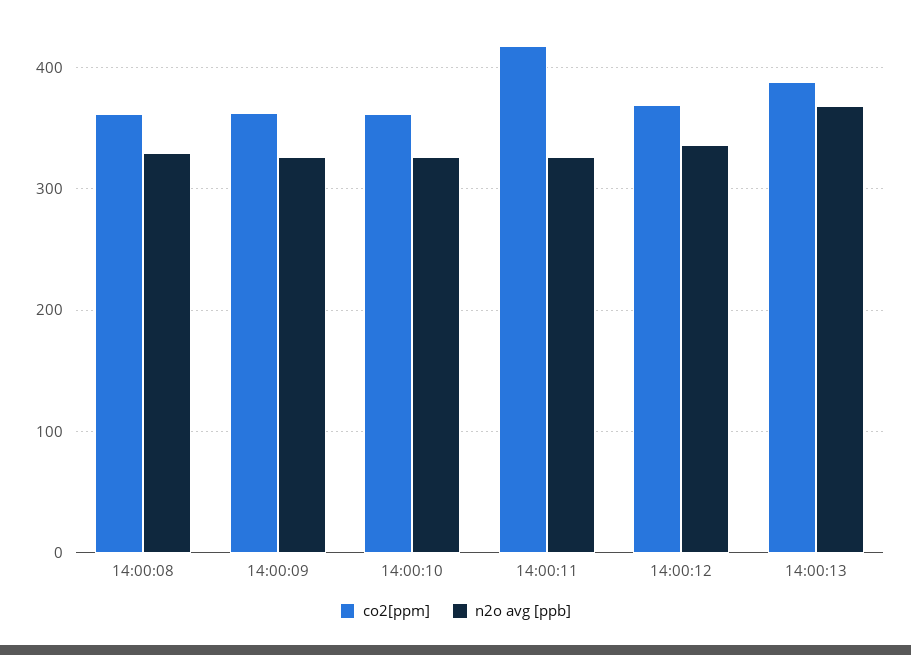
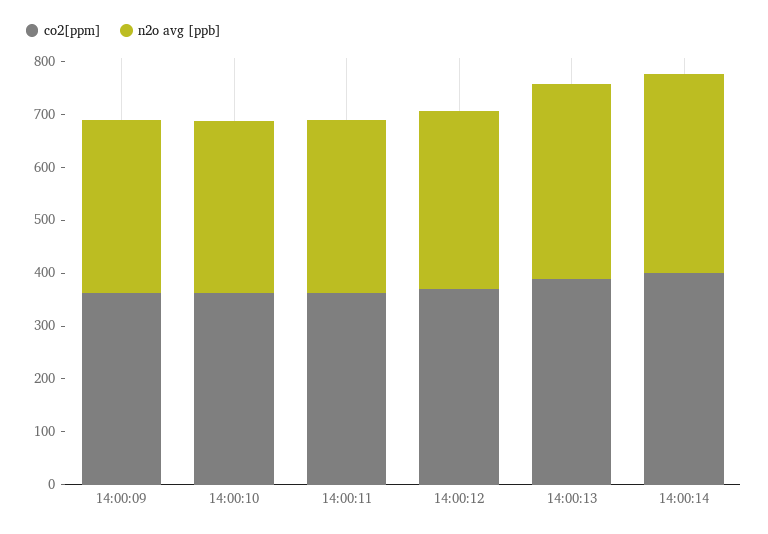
co2[ppm], 14:00:08: 360 -> none
n2o avg [ppb], 14:00:08: 330 -> none
co2[ppm], 14:00:11: 420 -> 360
co2[ppm], 14:00:14: none -> 400
n2o avg [ppb], 14:00:14: none -> 380

